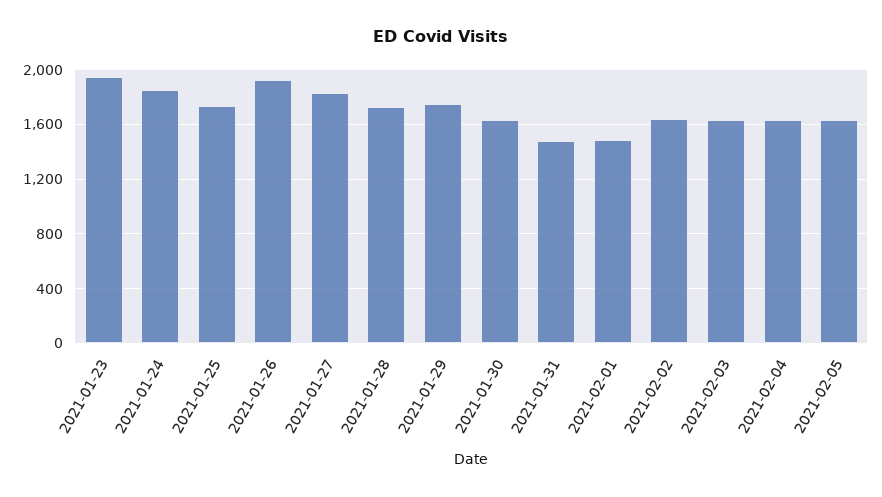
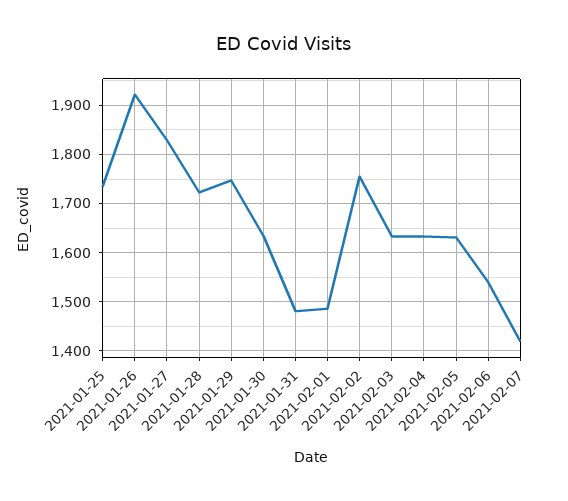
2021-01-23: 1950 -> none
2021-01-24: 1850 -> none
2021-02-02: 1650 -> 1760
2021-02-06: none -> 1540
2021-02-07: none -> 1420

